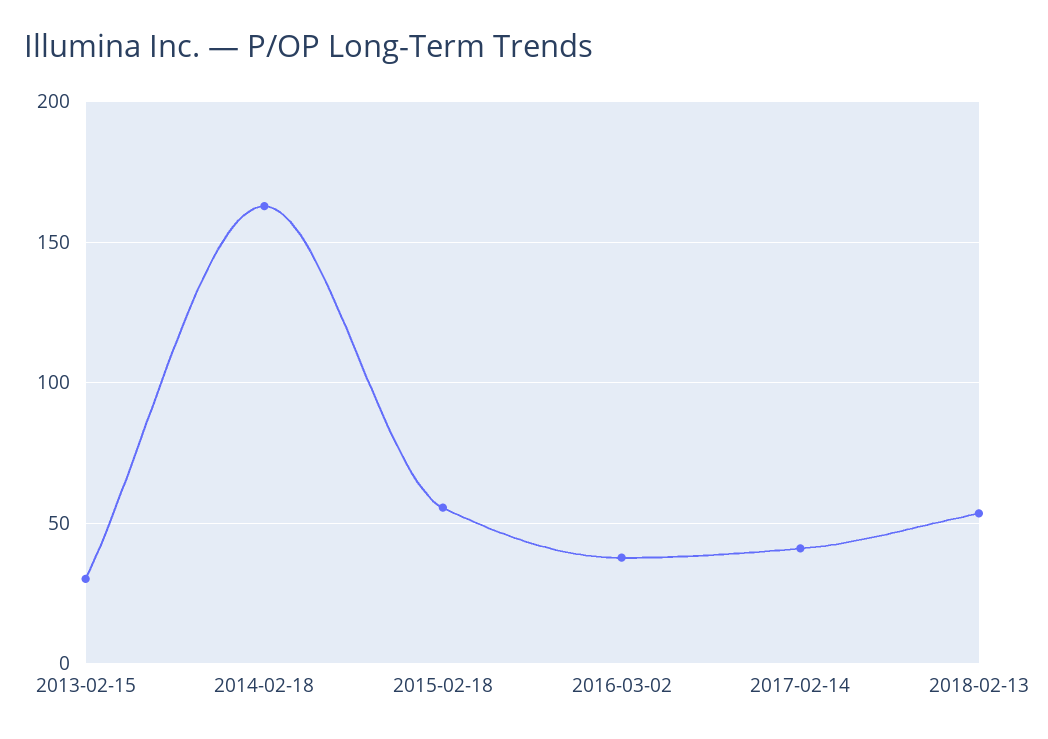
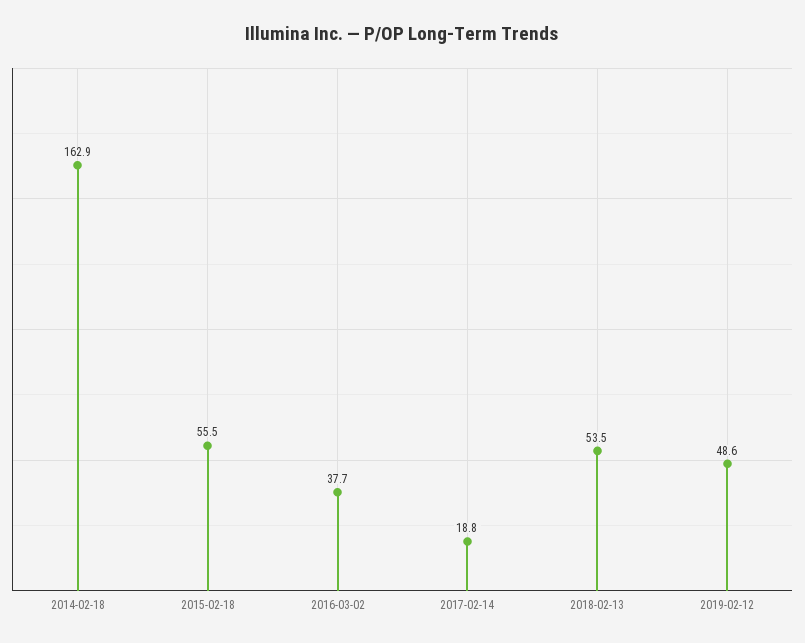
2013-02-15: 30 -> none
2017-02-14: 40 -> 18.8
2019-02-12: none -> 48.6

